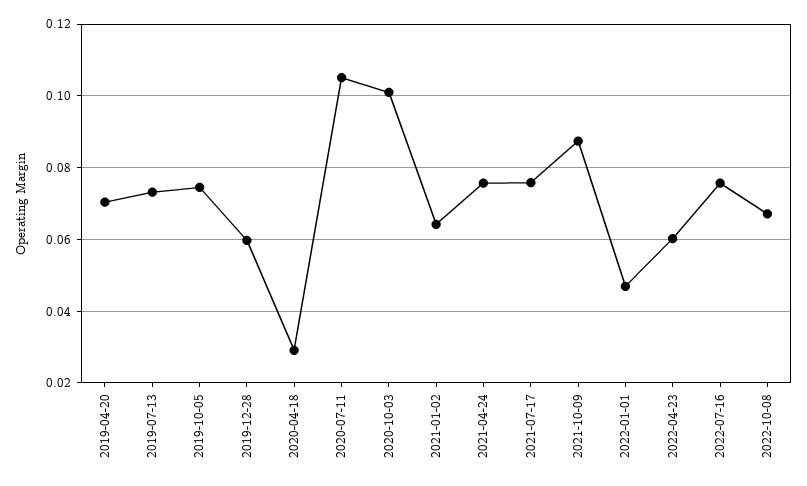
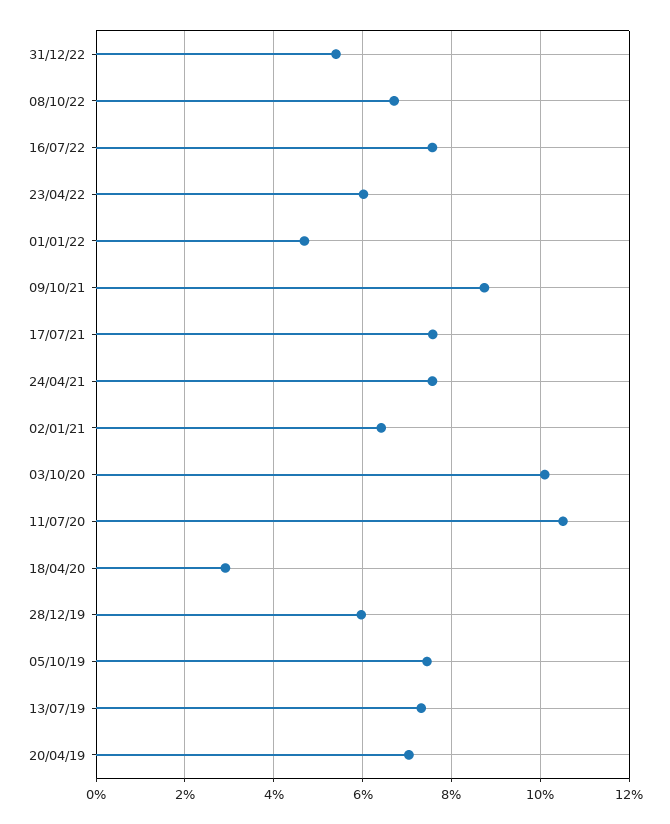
31/12/22: none -> 0.054

